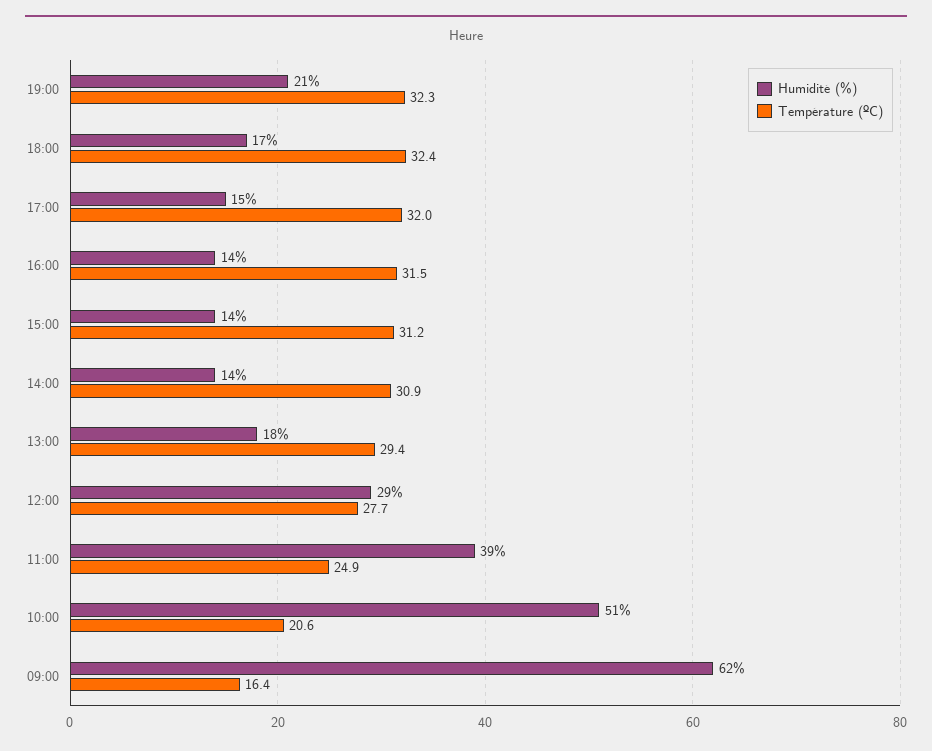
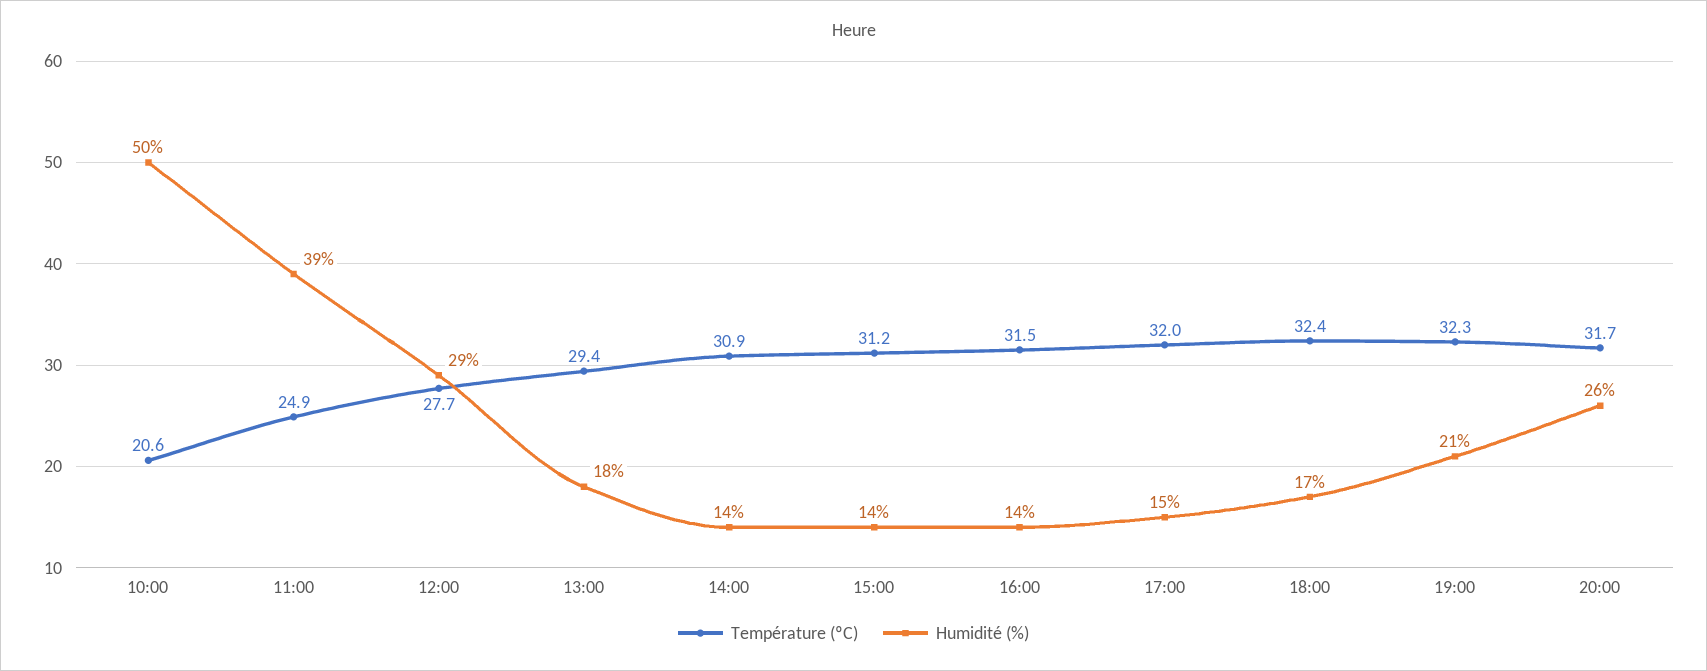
Humidité (%), 10:00: 51 -> 50
Humidité (%), 09:00: 62 -> none
Température (ºC), 09:00: 16.4 -> none
Température (ºC), 20:00: none -> 31.7
Humidité (%), 20:00: none -> 26

